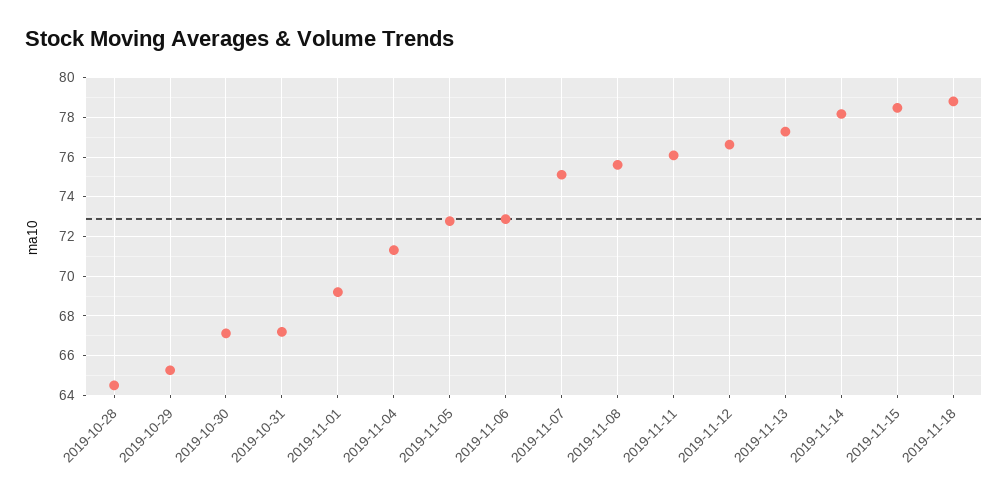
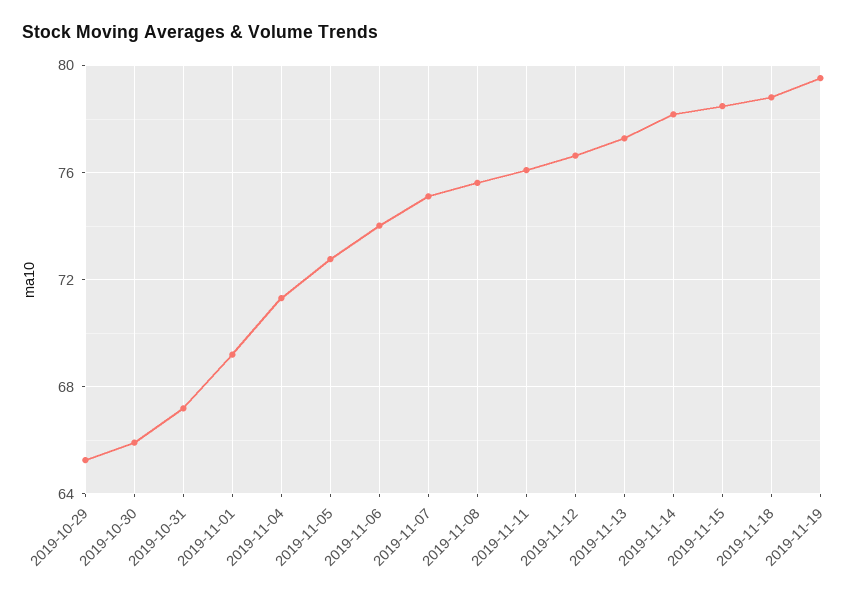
2019-10-28: 64.5 -> none
2019-10-30: 67 -> 66
2019-11-06: 73 -> 74
2019-11-19: none -> 79.5

